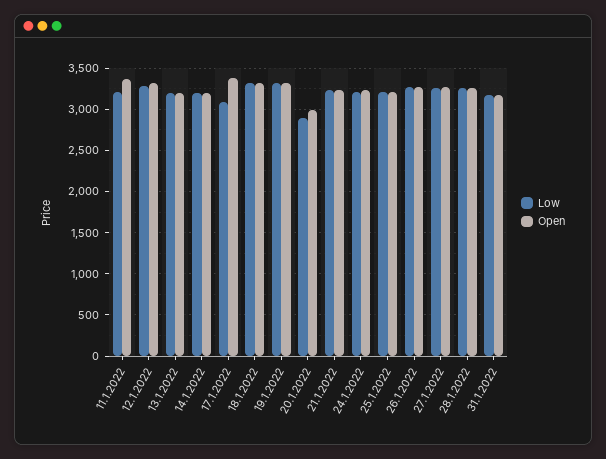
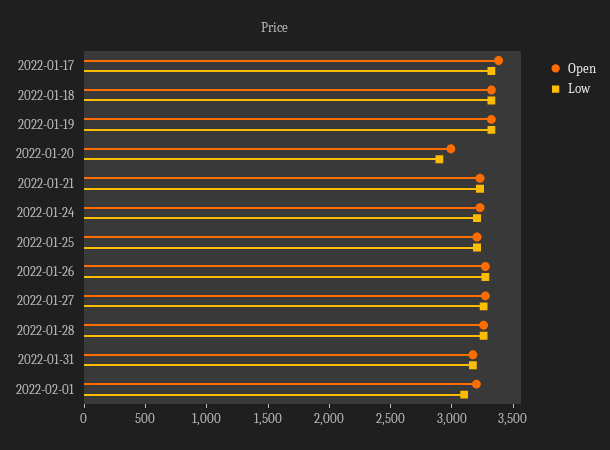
Low, 11.1.2022: 3200 -> none
Open, 11.1.2022: 3400 -> none
Low, 12.1.2022: 3300 -> none
Open, 12.1.2022: 3300 -> none
Low, 13.1.2022: 3200 -> none
Open, 13.1.2022: 3200 -> none
Low, 14.1.2022: 3200 -> none
Open, 14.1.2022: 3200 -> none
Low, 17.1.2022: 3100 -> 3300
Open, 2022-02-01: none -> 3200
Low, 2022-02-01: none -> 3100

